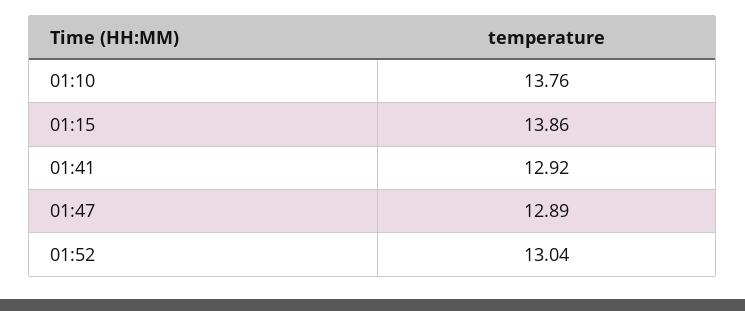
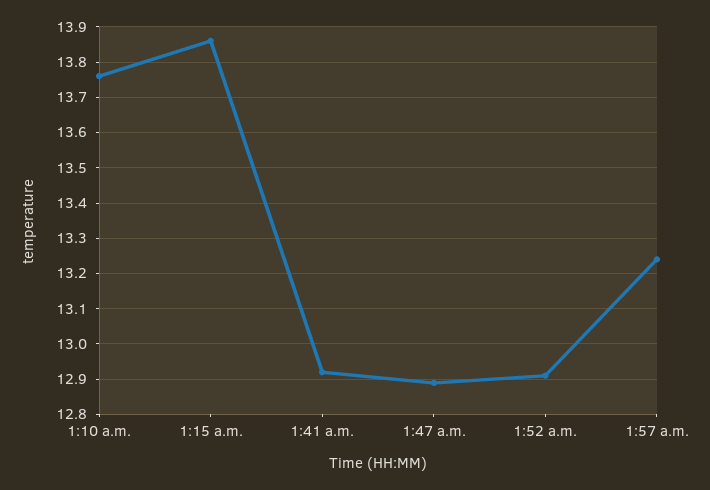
01:52: 13.04 -> 12.9
1:57 a.m.: none -> 13.25

